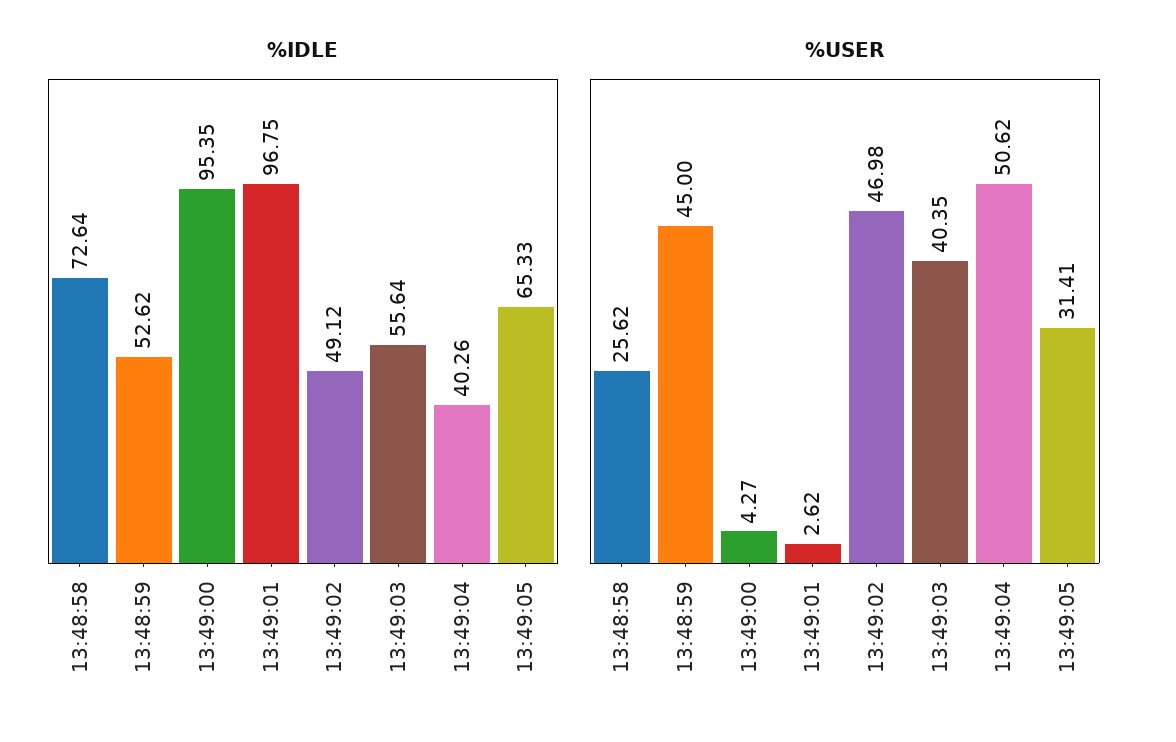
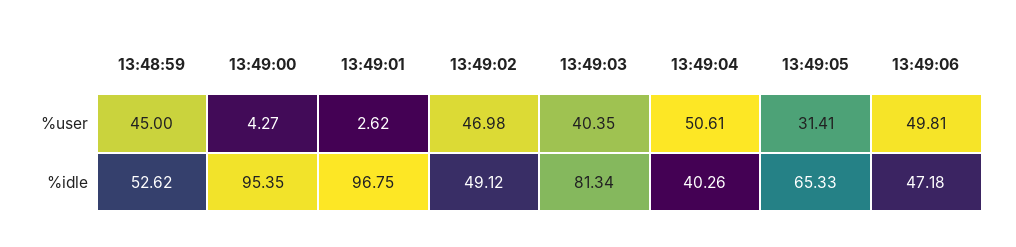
%IDLE, 13:48:58: 72.64 -> none
%IDLE, 13:49:03: 55.64 -> 81.34
%USER, 13:48:58: 25.62 -> none
%USER, 13:49:04: 50.62 -> 50.61
%USER, 13:49:06: none -> 49.81
%IDLE, 13:49:06: none -> 47.18

